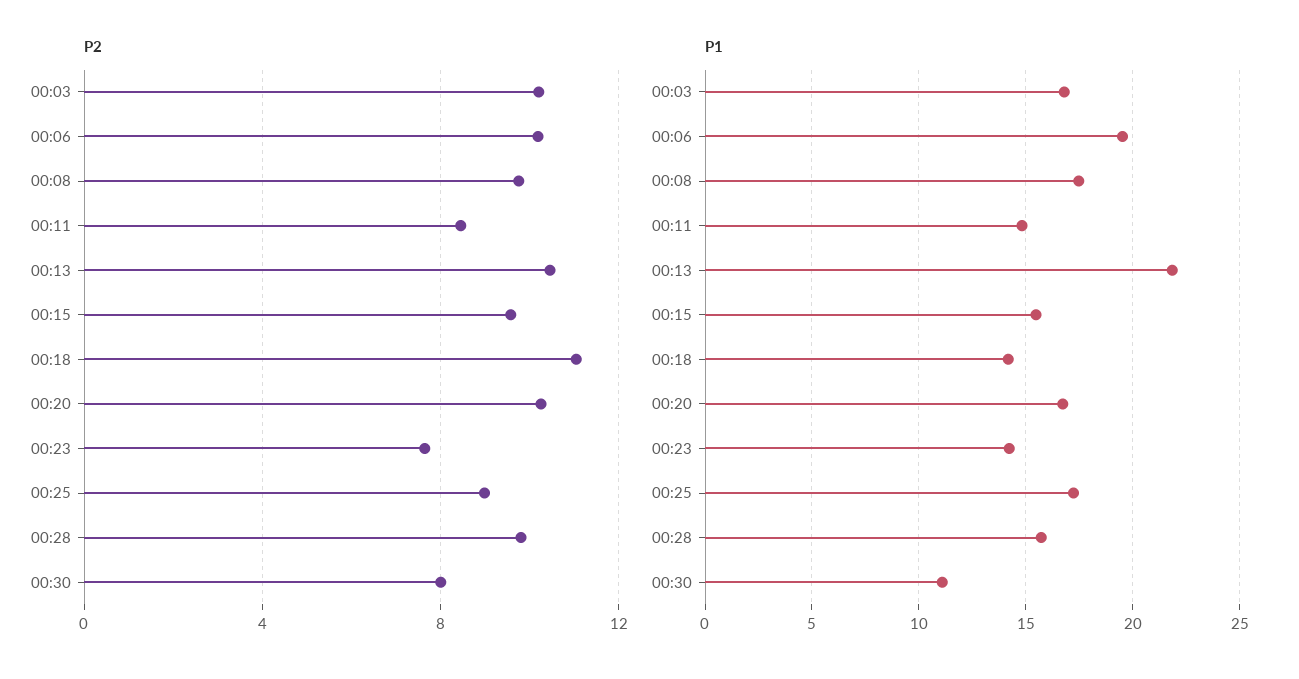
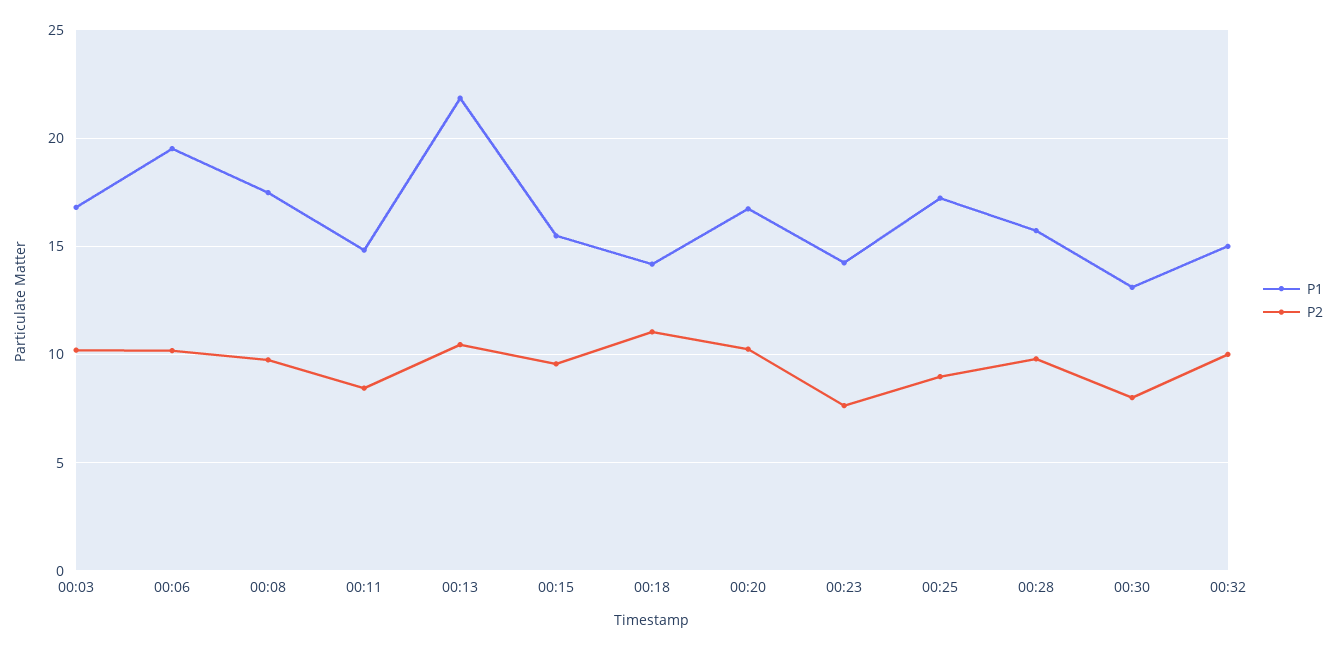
P1, 00:30: 11 -> 13
P1, 00:32: none -> 15
P2, 00:32: none -> 10

